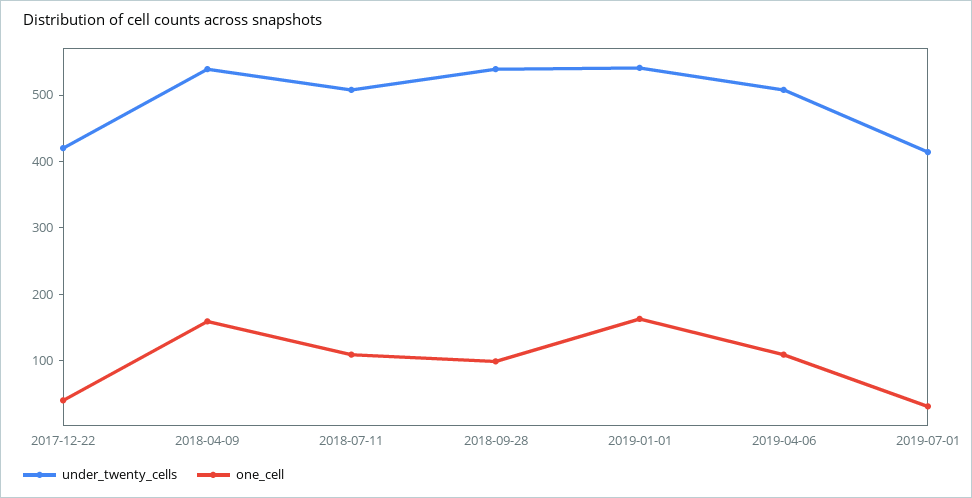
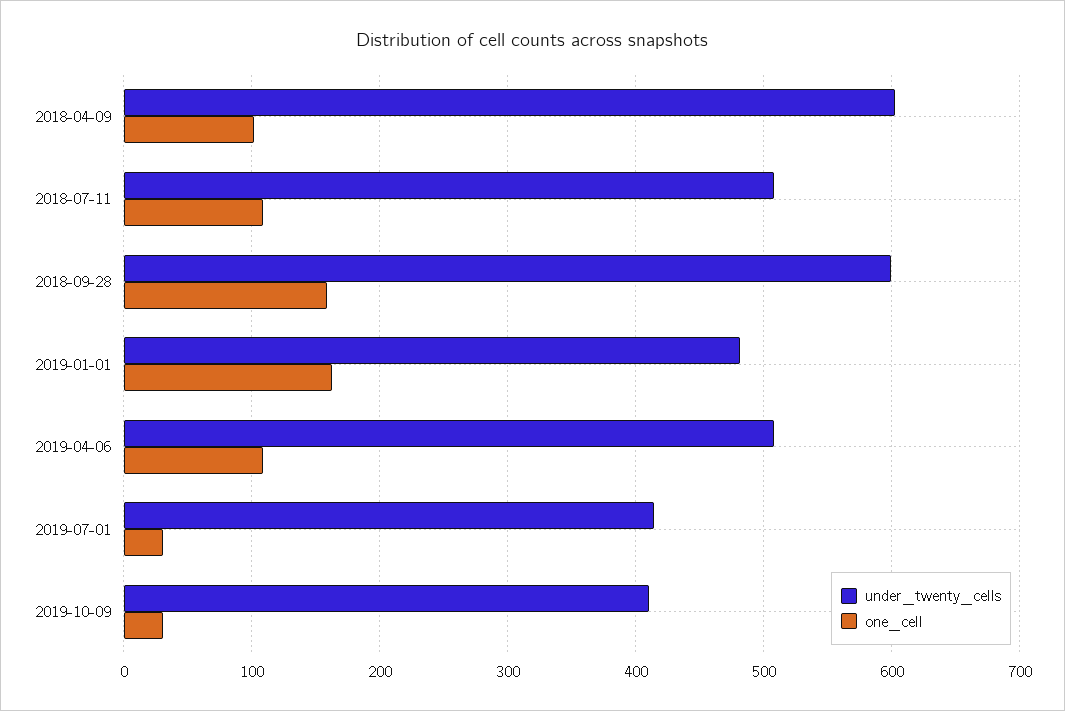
under_twenty_cells, 2017-12-22: 420 -> none
one_cell, 2017-12-22: 40 -> none
under_twenty_cells, 2018-04-09: 540 -> 600
one_cell, 2018-04-09: 160 -> 100
under_twenty_cells, 2018-09-28: 540 -> 600
one_cell, 2018-09-28: 100 -> 160
under_twenty_cells, 2019-01-01: 540 -> 480
under_twenty_cells, 2019-10-09: none -> 410
one_cell, 2019-10-09: none -> 30

